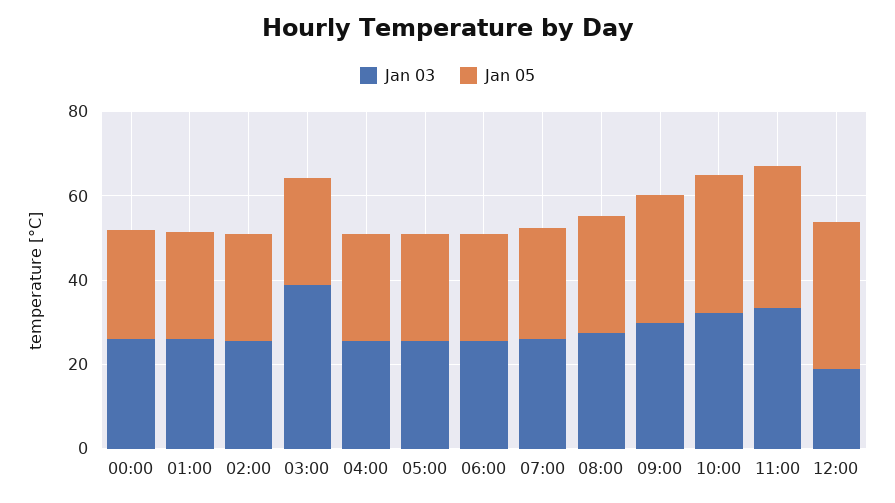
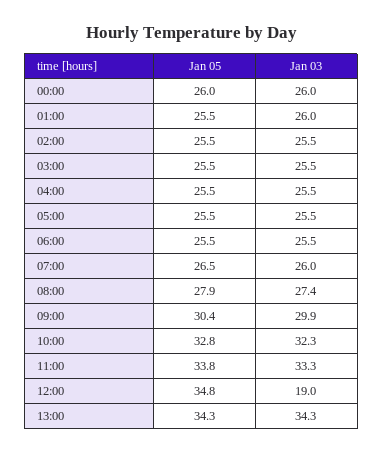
Jan 03, 03:00: 40 -> 25.5
Jan 05, 13:00: none -> 34.3
Jan 03, 13:00: none -> 34.3

